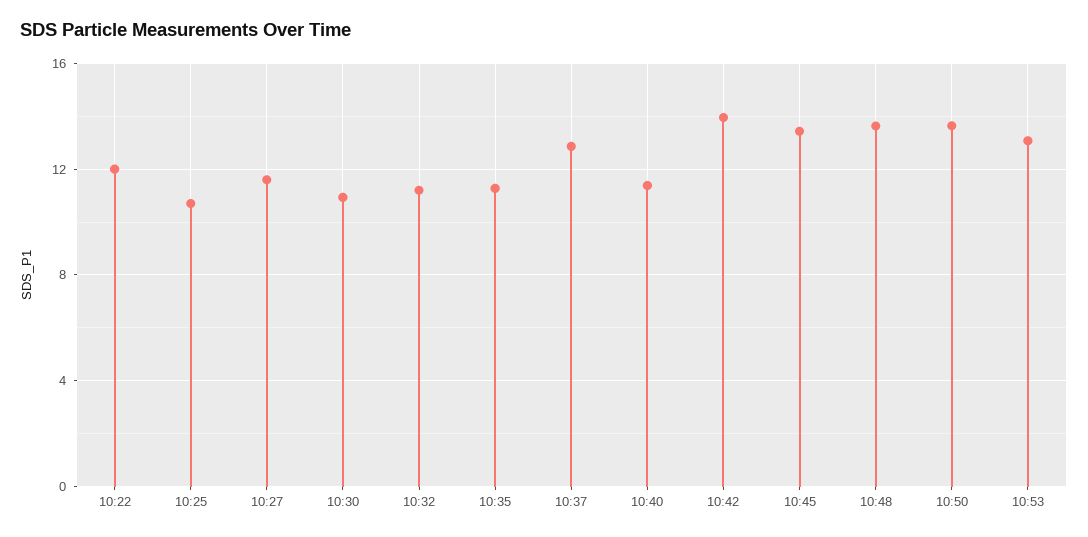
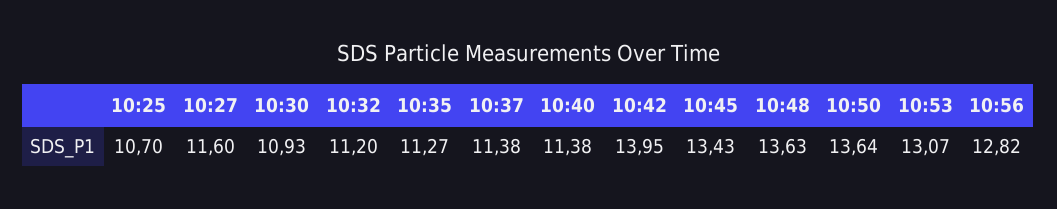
10:22: 12 -> none
10:37: 13 -> 11.38
10:56: none -> 12.82

